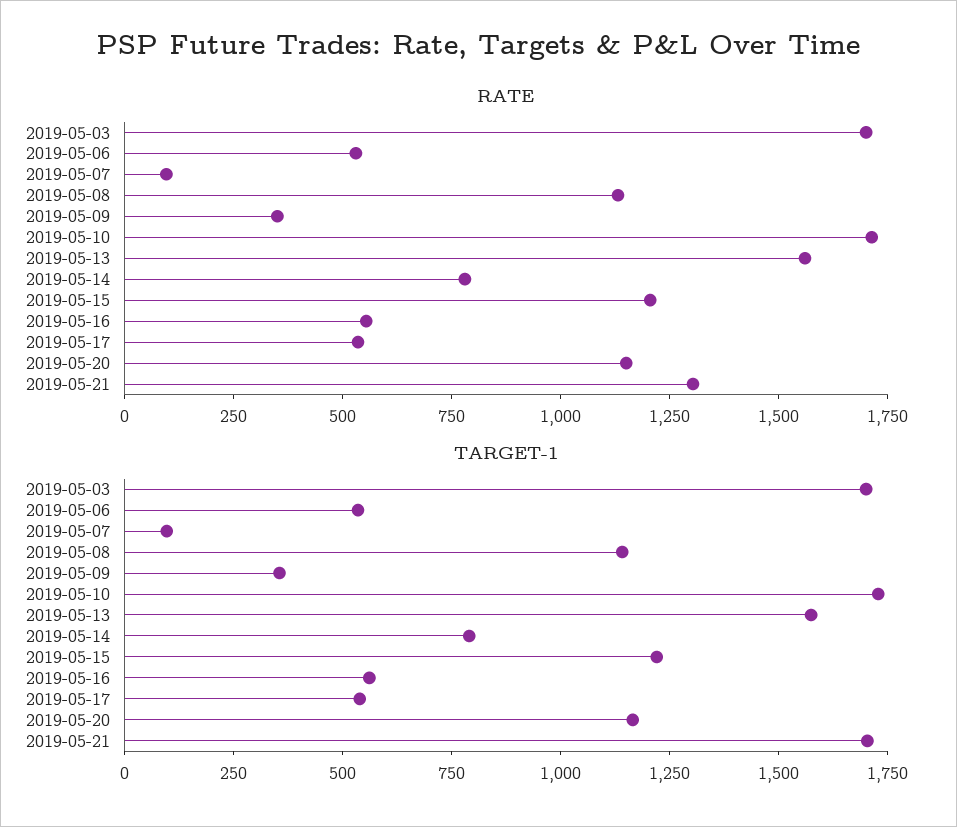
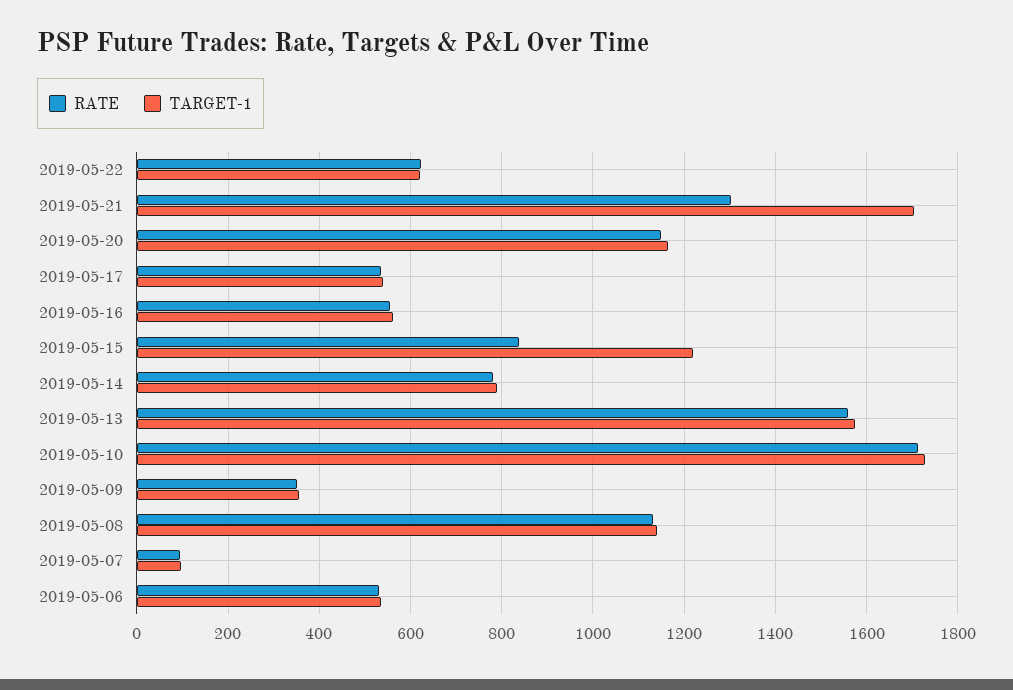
RATE, 2019-05-03: 1700 -> none
RATE, 2019-05-15: 1200 -> 840
TARGET-1, 2019-05-03: 1700 -> none
RATE, 2019-05-22: none -> 620
TARGET-1, 2019-05-22: none -> 620

